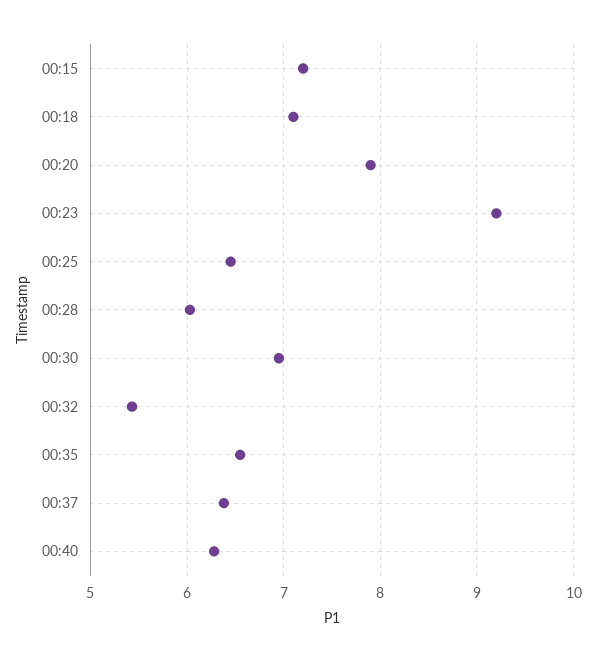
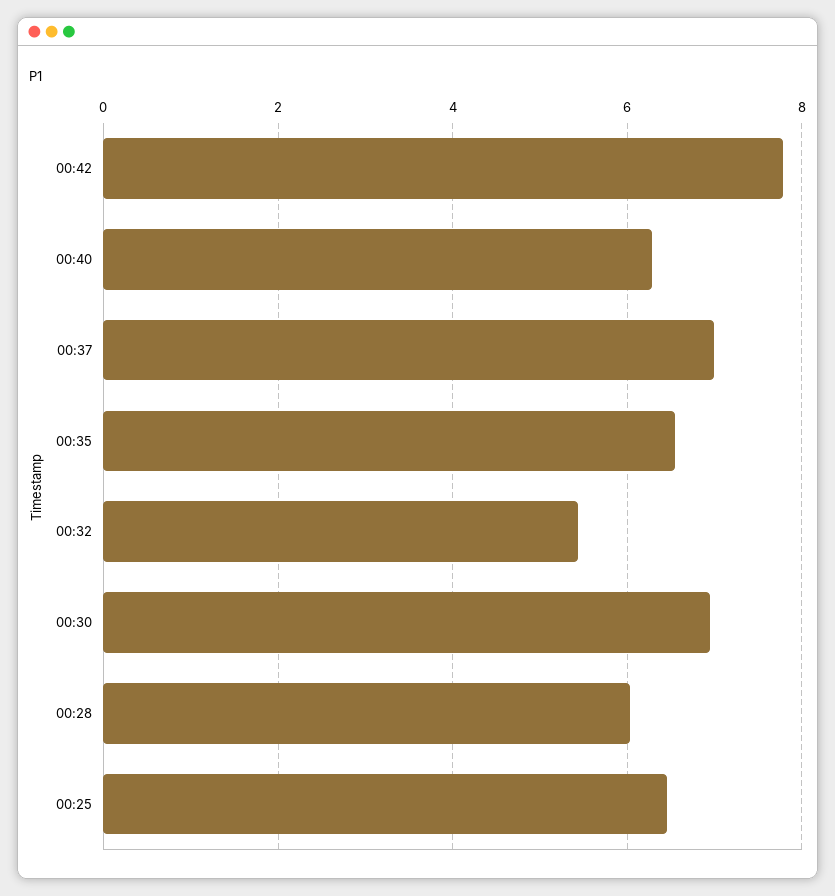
00:15: 7.2 -> none
00:18: 7.1 -> none
00:20: 7.9 -> none
00:23: 9.2 -> none
00:37: 6.4 -> 7
00:42: none -> 7.8

